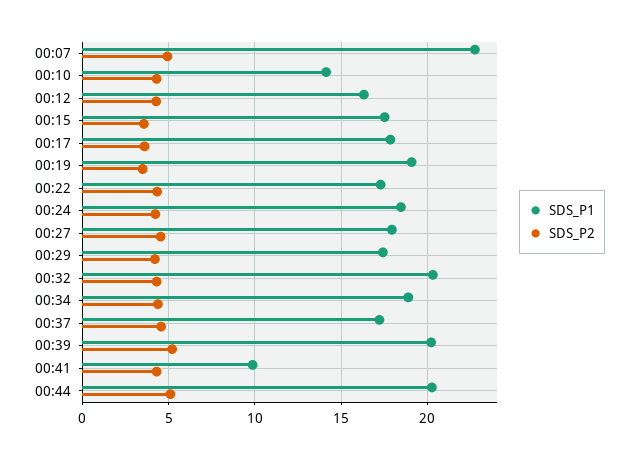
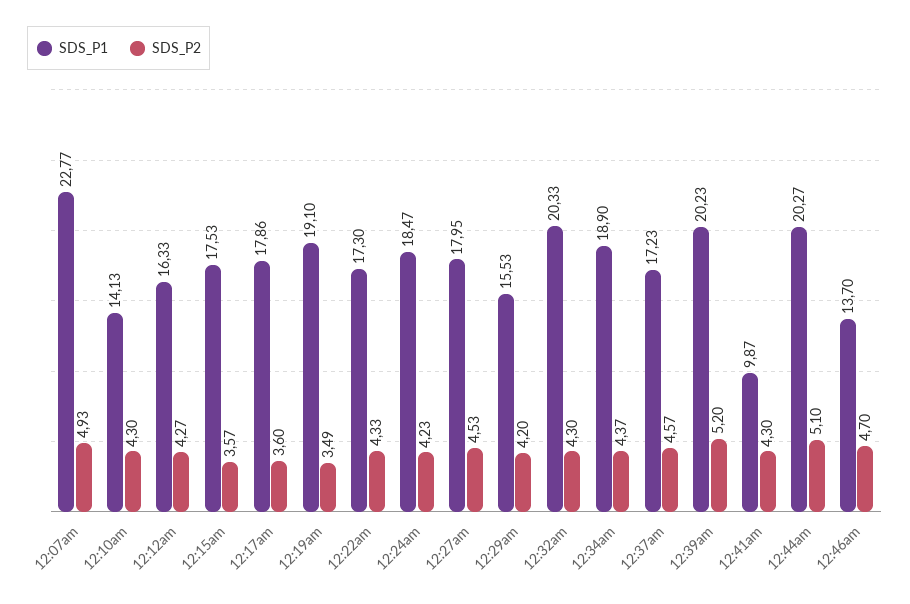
SDS_P1, 00:29: 17.5 -> 15.53
SDS_P1, 12:46am: none -> 13.7
SDS_P2, 12:46am: none -> 4.7

